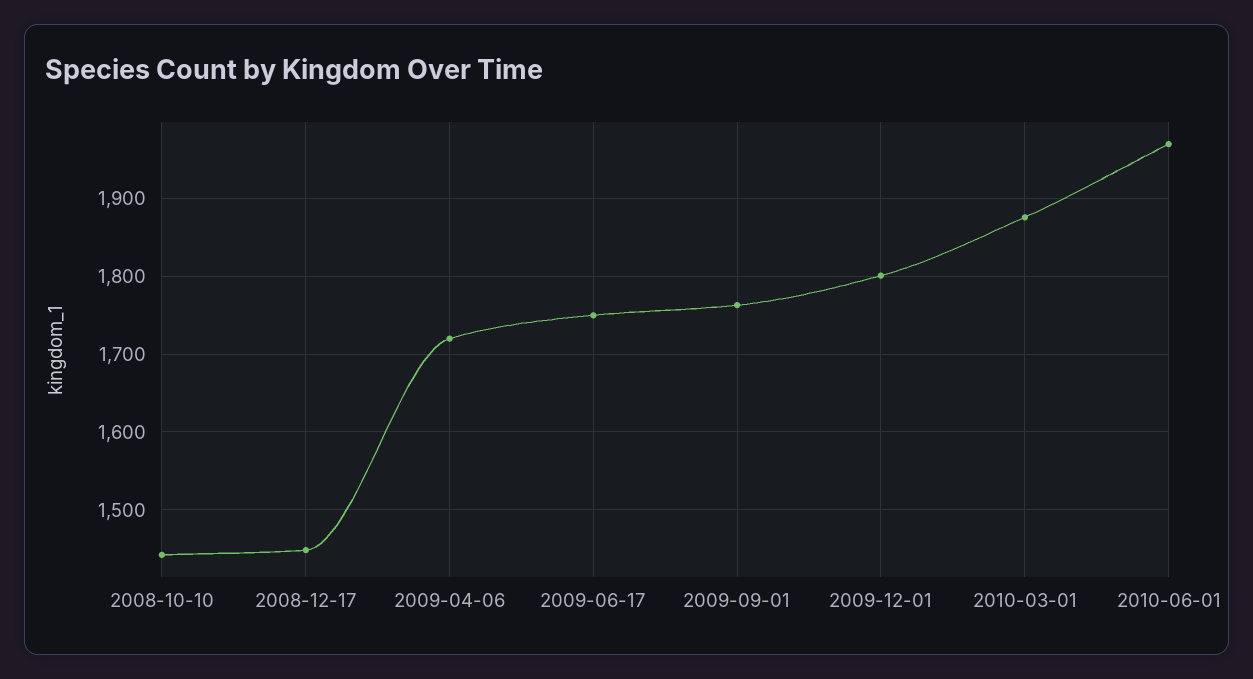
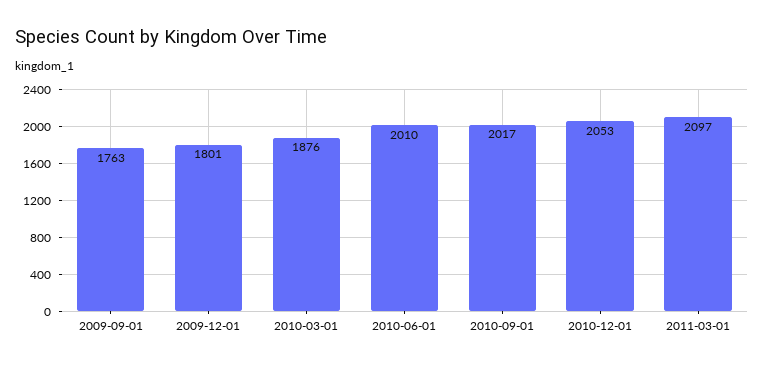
2008-10-10: 1440 -> none
2008-12-17: 1450 -> none
2009-04-06: 1720 -> none
2009-06-17: 1750 -> none
2010-06-01: 1970 -> 2010
2010-09-01: none -> 2017
2010-12-01: none -> 2053
2011-03-01: none -> 2097

